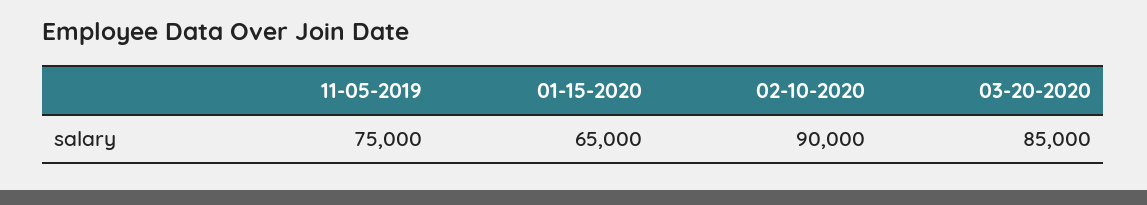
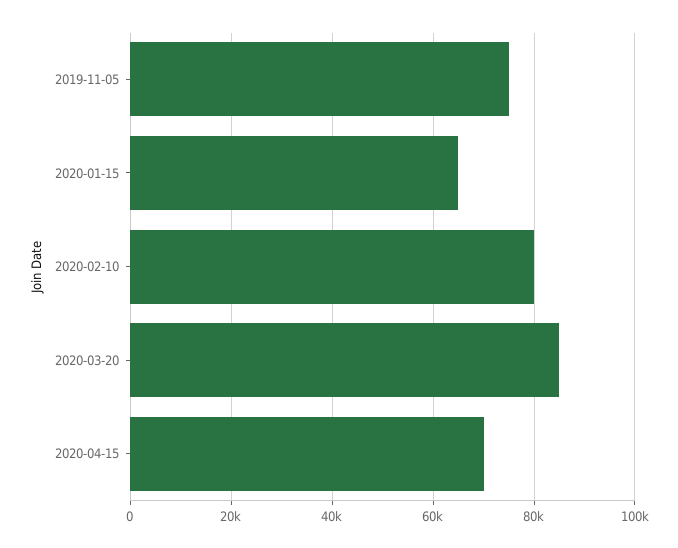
02-10-2020: 90000 -> 80000
2020-04-15: none -> 70000

